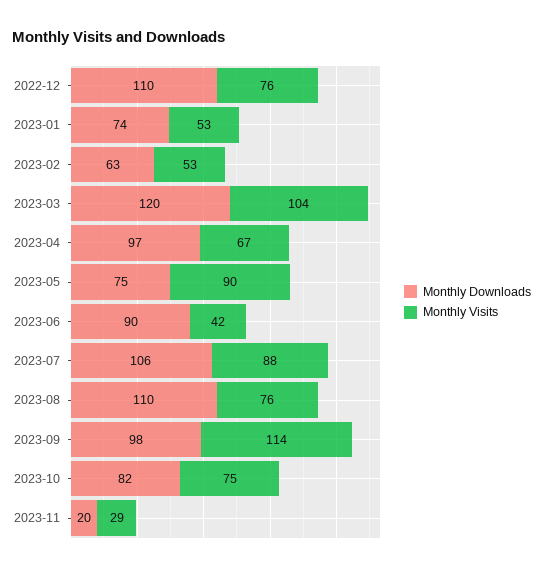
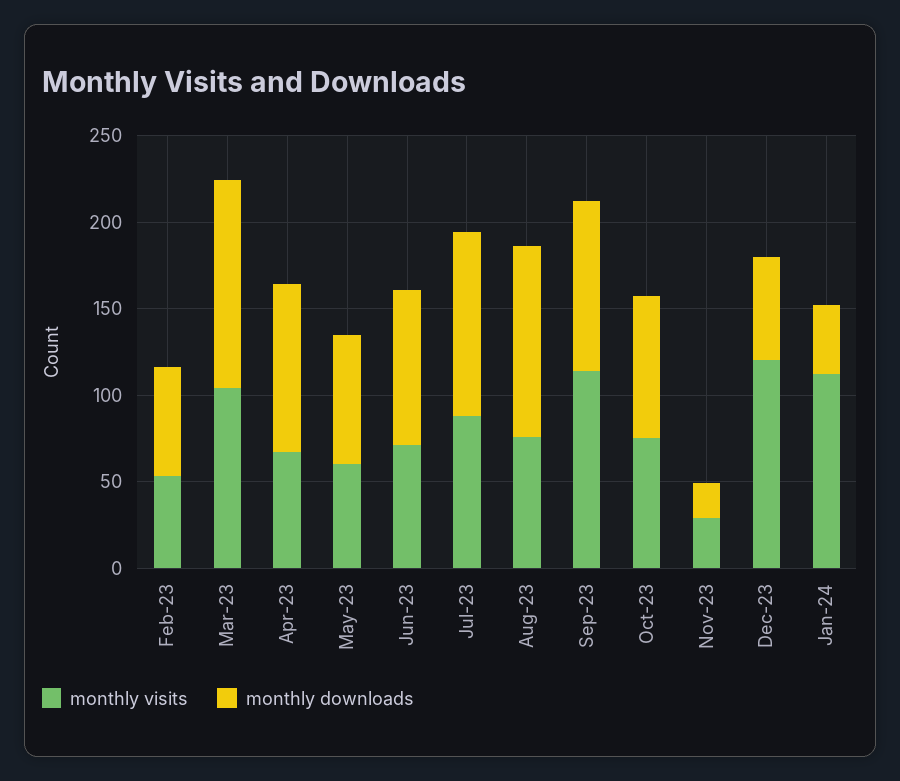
Monthly Downloads, 2022-12: 110 -> none
Monthly Visits, 2022-12: 76 -> none
Monthly Downloads, 2023-01: 74 -> none
Monthly Visits, 2023-01: 53 -> none
Monthly Visits, 2023-05: 90 -> 60
Monthly Visits, 2023-06: 42 -> 70
Monthly Visits, Dec-23: none -> 120
Monthly Downloads, Dec-23: none -> 60
Monthly Visits, Jan-24: none -> 110
Monthly Downloads, Jan-24: none -> 40

